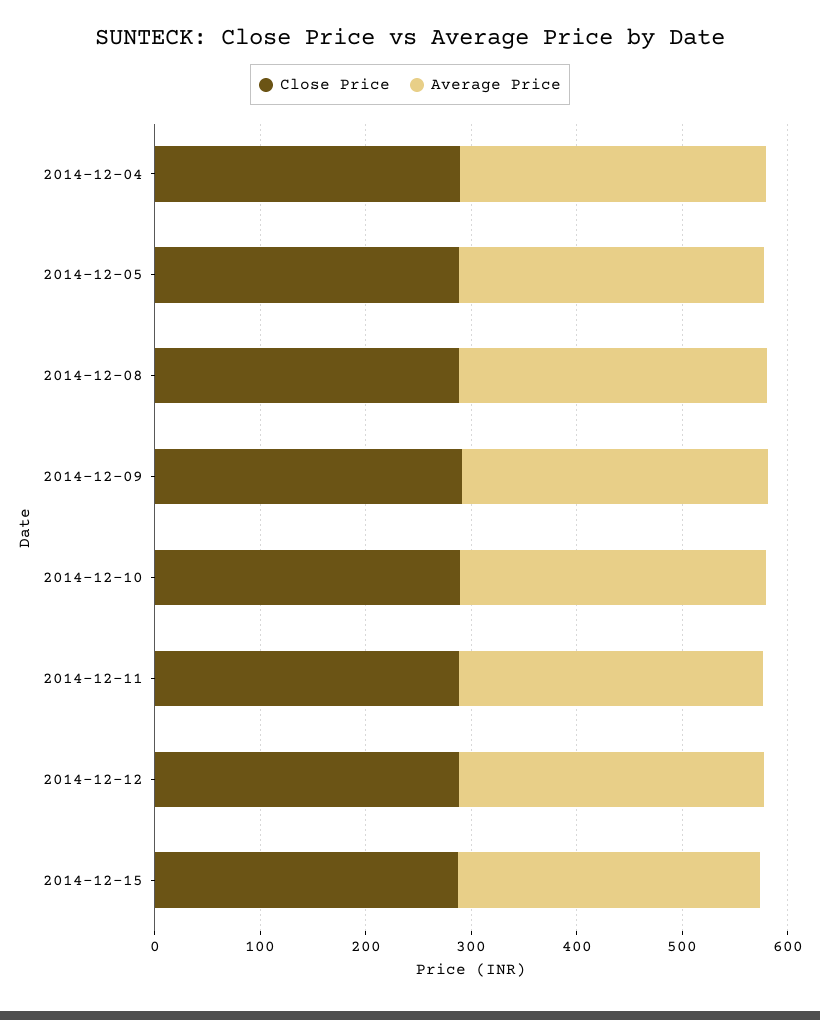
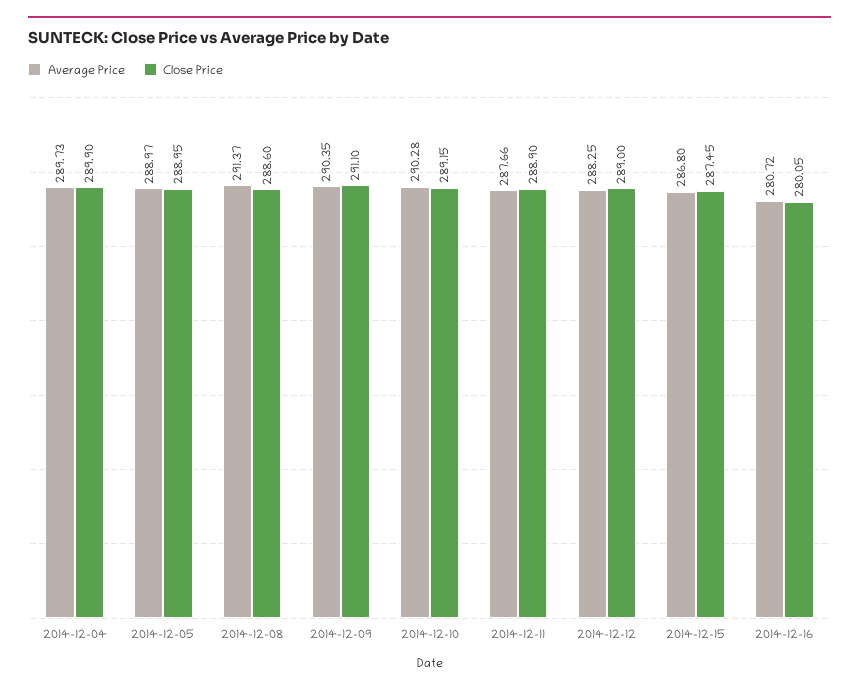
Average Price, 2014-12-16: none -> 280.72
Close Price, 2014-12-16: none -> 280.05

